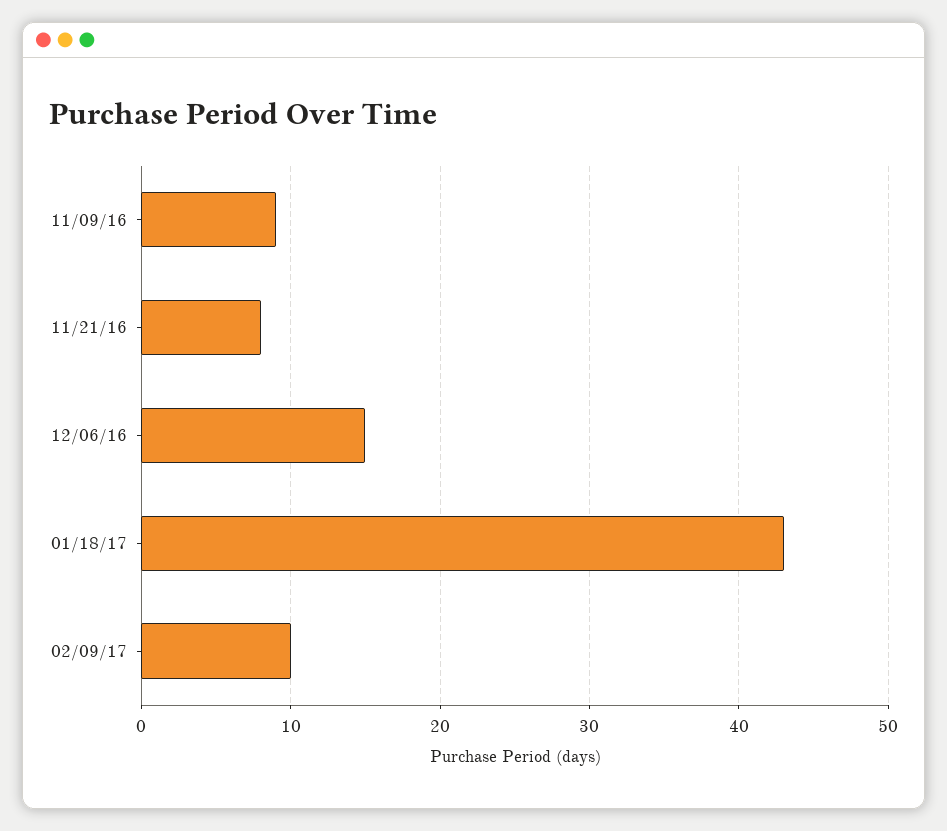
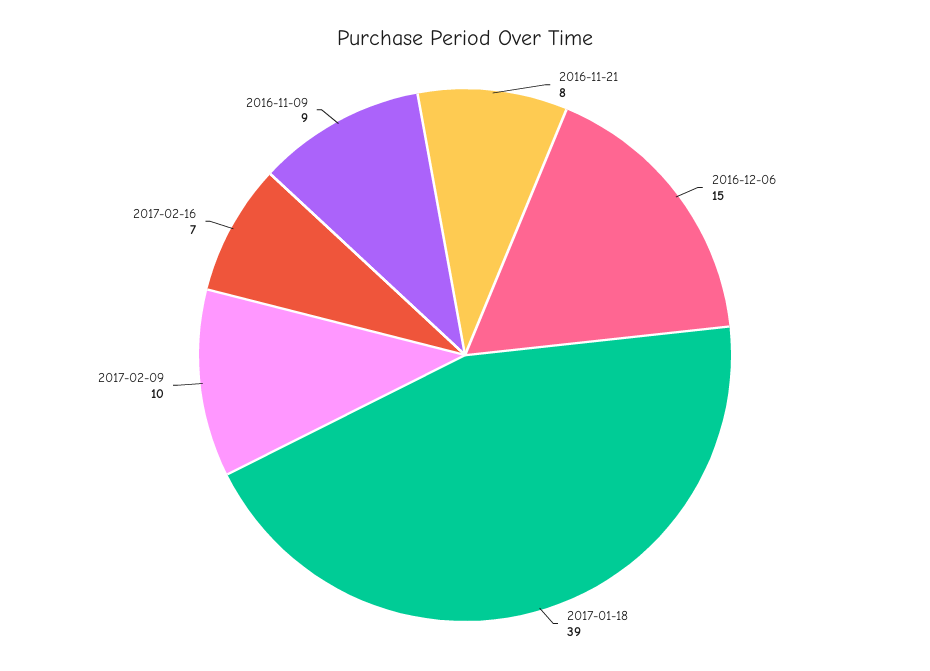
01/18/17: 43 -> 39
2017-02-16: none -> 7

